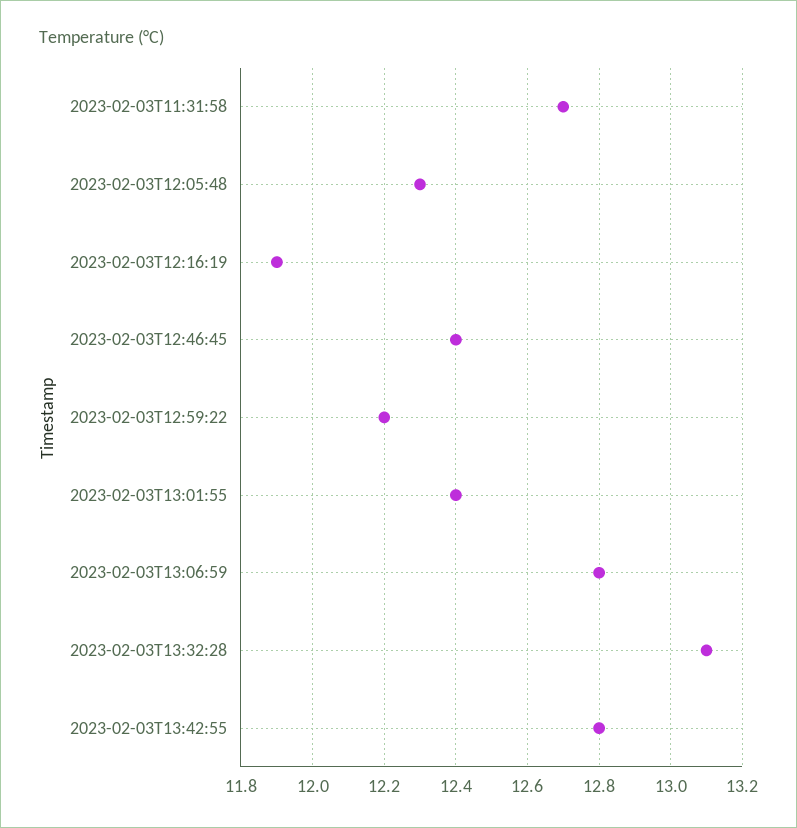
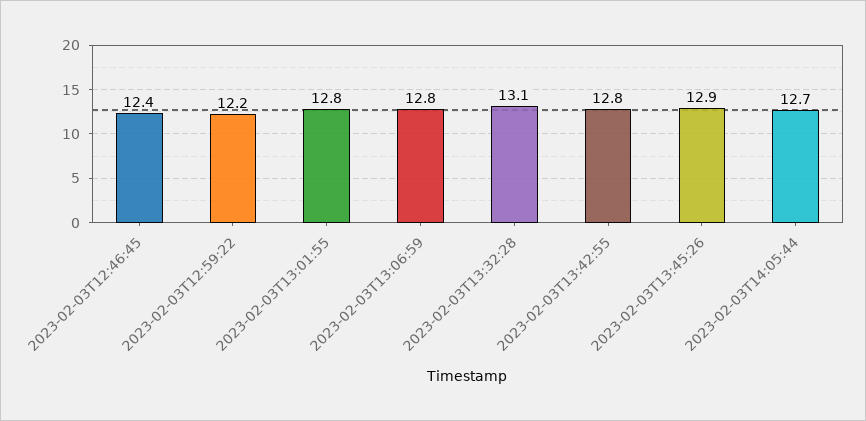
2023-02-03T11:31:58: 12.7 -> none
2023-02-03T12:05:48: 12.3 -> none
2023-02-03T12:16:19: 11.9 -> none
2023-02-03T13:01:55: 12.4 -> 12.8
2023-02-03T13:45:26: none -> 12.9
2023-02-03T14:05:44: none -> 12.7

